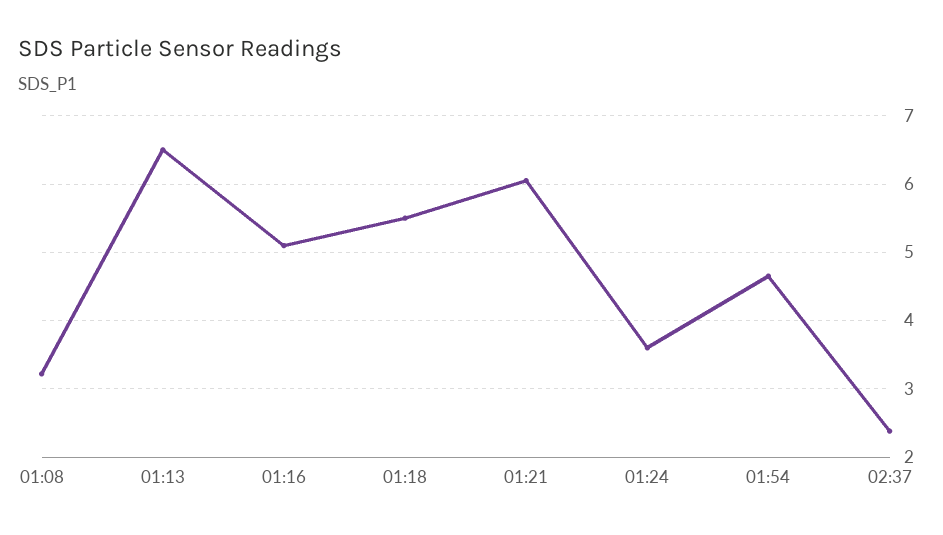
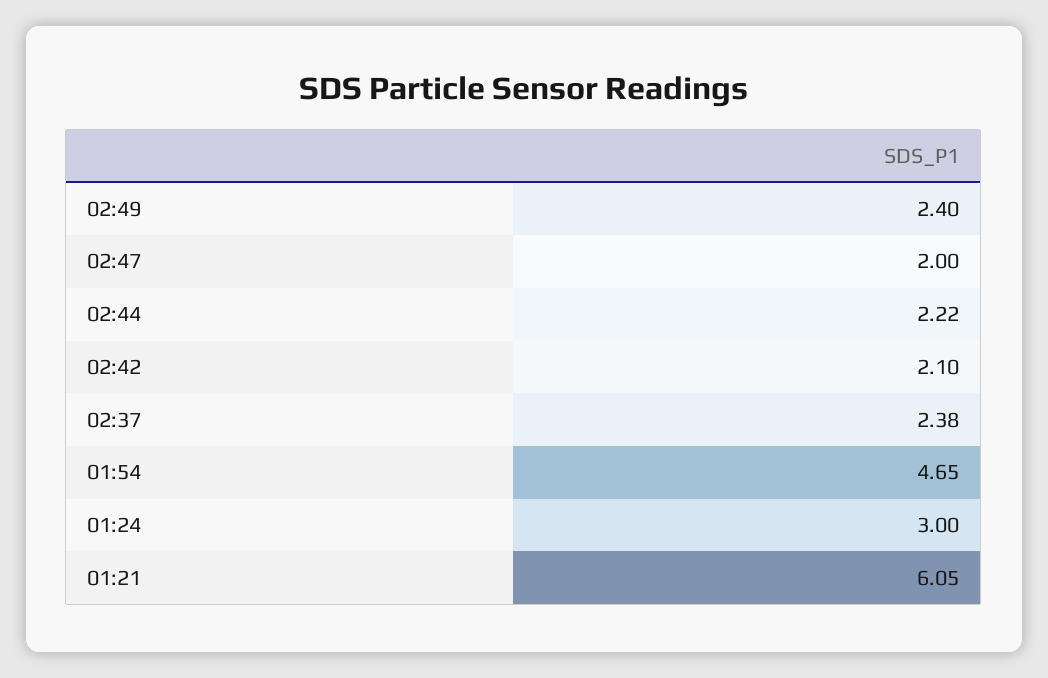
01:08: 3.2 -> none
01:13: 6.5 -> none
01:16: 5.1 -> none
01:18: 5.5 -> none
01:24: 3.6 -> 3
02:49: none -> 2.4
02:47: none -> 2
02:44: none -> 2.22
02:42: none -> 2.1

